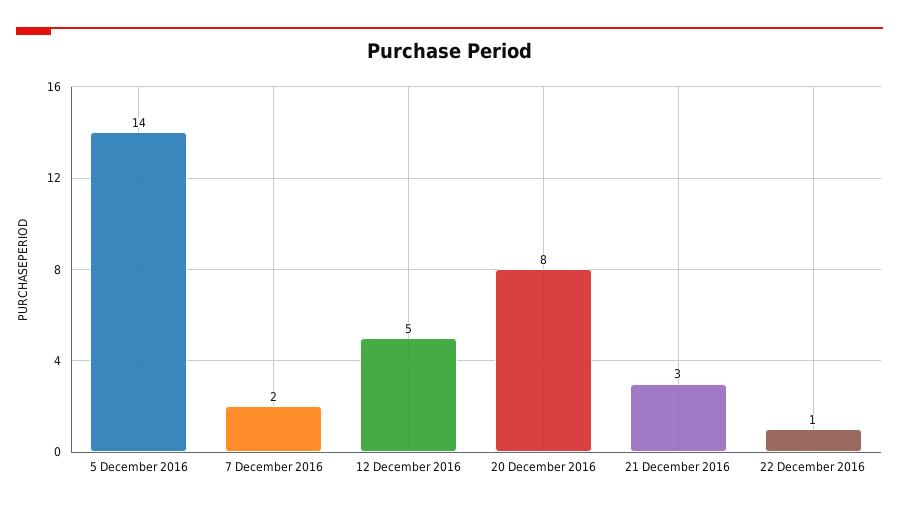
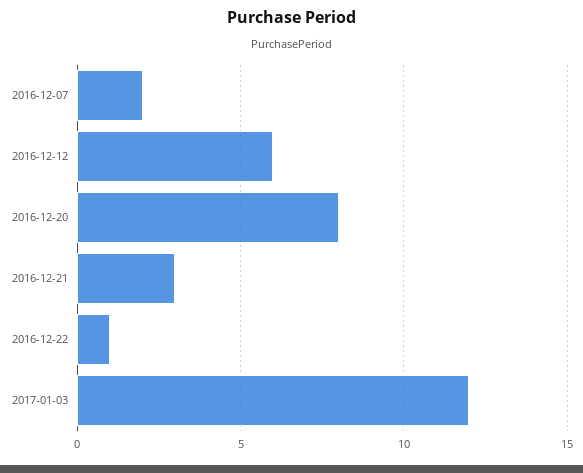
5 December 2016: 14 -> none
12 December 2016: 5 -> 6
2017-01-03: none -> 12

